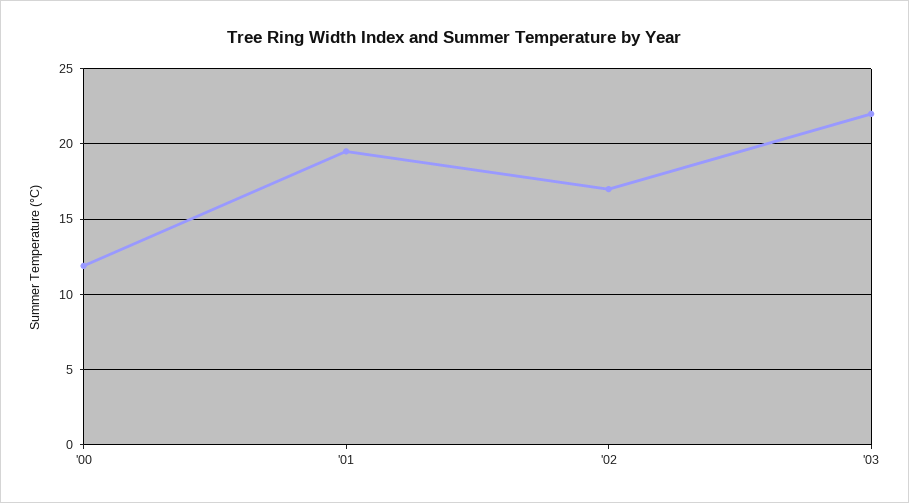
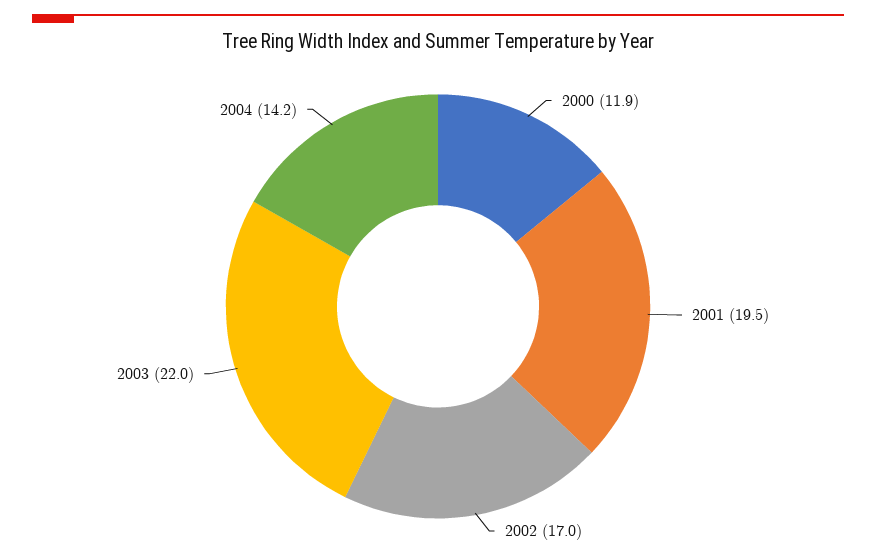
2004: none -> 14.2

